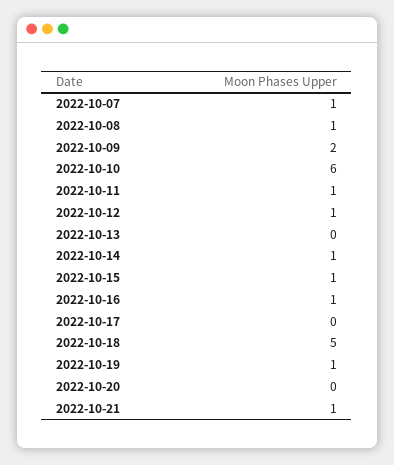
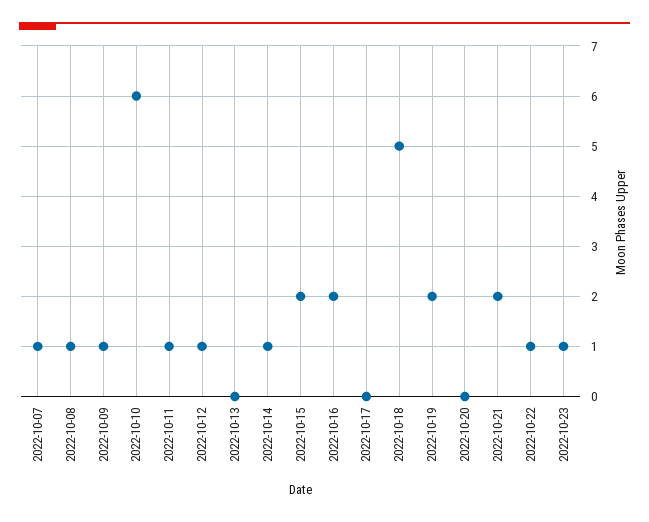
2022-10-09: 2 -> 1
2022-10-15: 1 -> 2
2022-10-16: 1 -> 2
2022-10-19: 1 -> 2
2022-10-21: 1 -> 2
2022-10-22: none -> 1
2022-10-23: none -> 1

